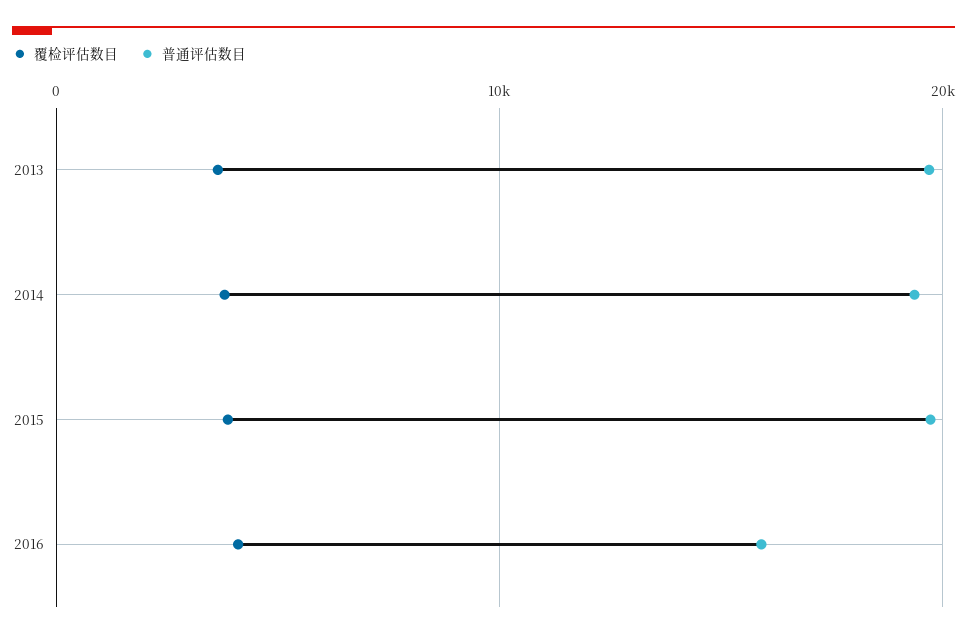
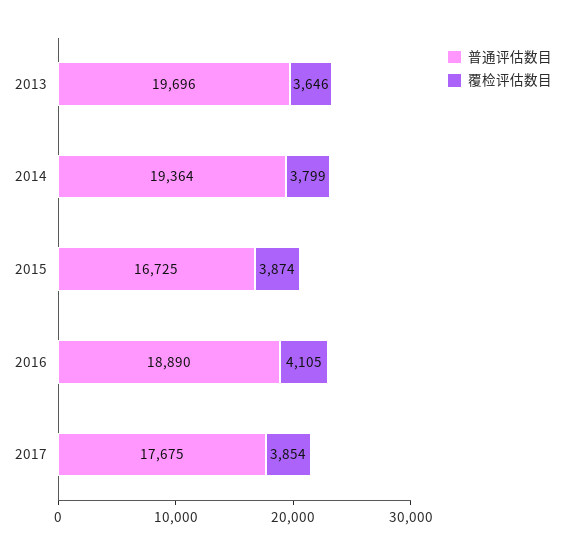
普通评估数目, 2015: 20000 -> 16725
普通评估数目, 2016: 16000 -> 18890
普通评估数目, 2017: none -> 17675
覆检评估数目, 2017: none -> 3854

